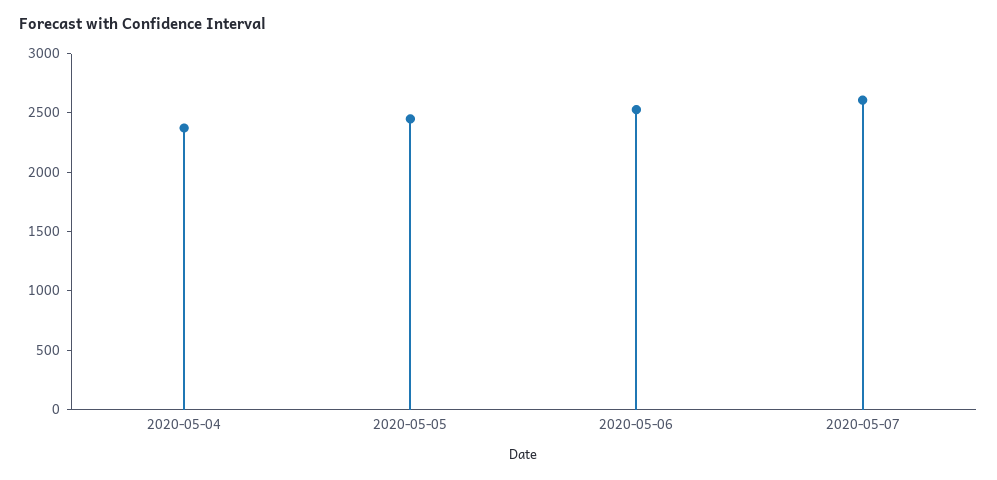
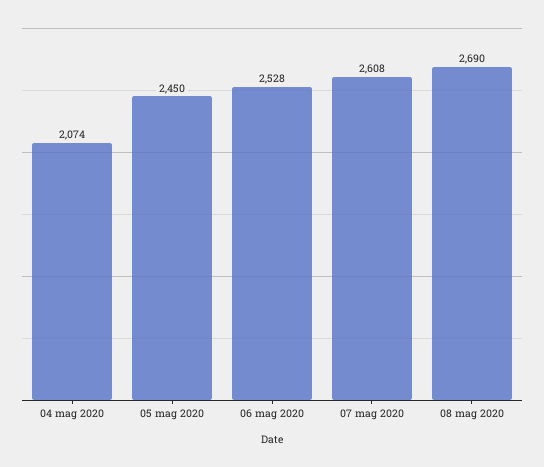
2020-05-04: 2400 -> 2074
08 mag 2020: none -> 2690

